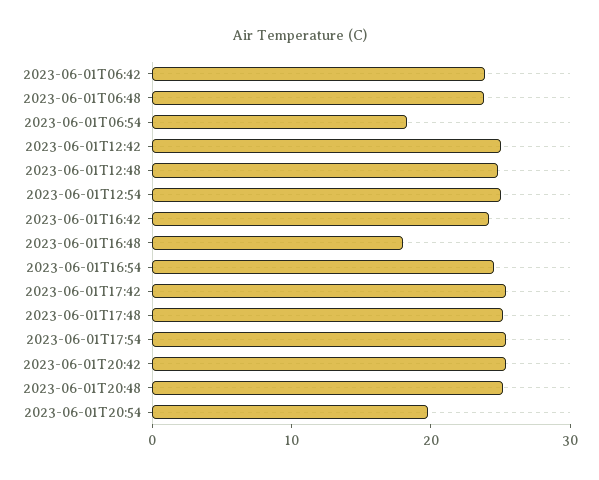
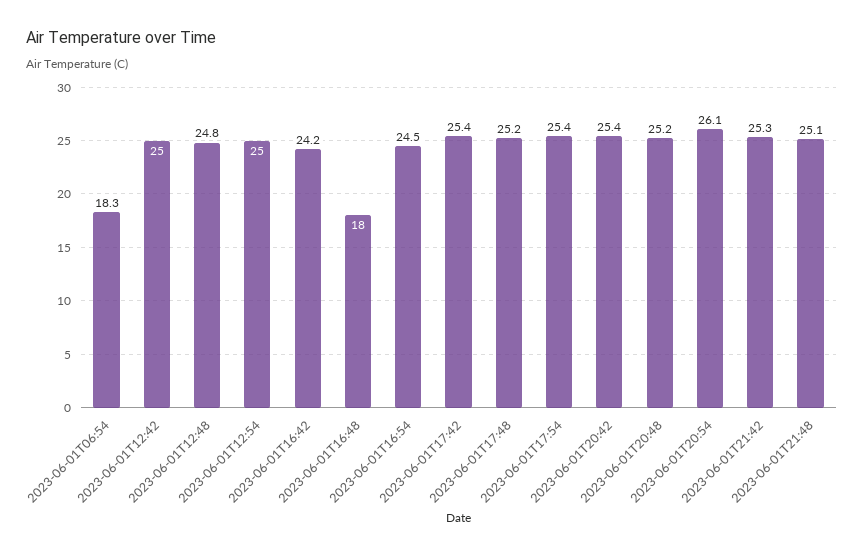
2023-06-01T06:42: 24 -> none
2023-06-01T06:48: 24 -> none
2023-06-01T20:54: 20 -> 26.1
2023-06-01T21:42: none -> 25.3
2023-06-01T21:48: none -> 25.1

